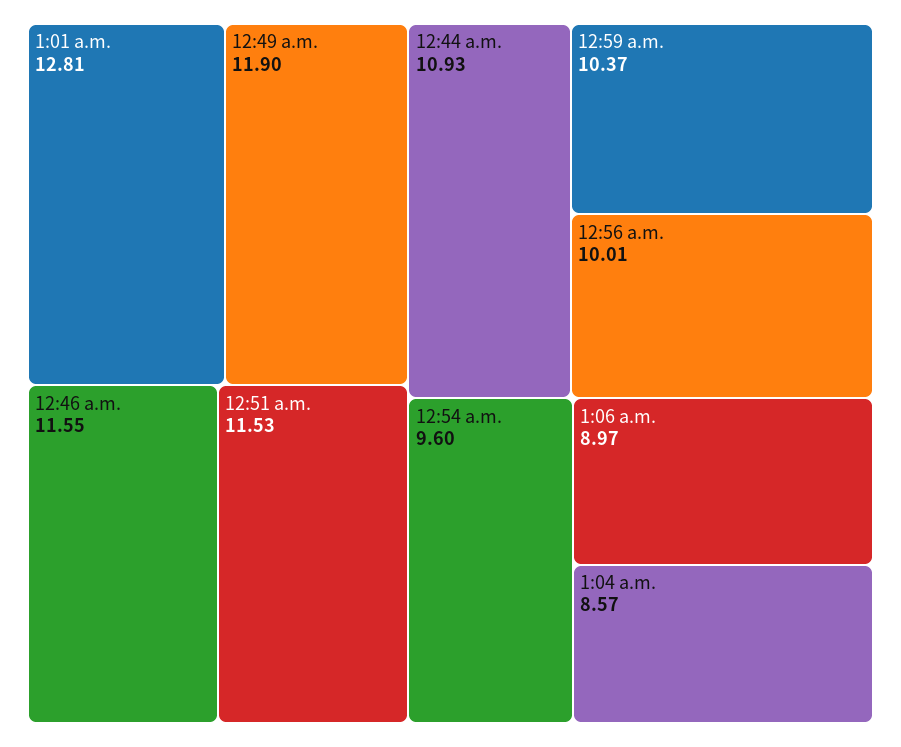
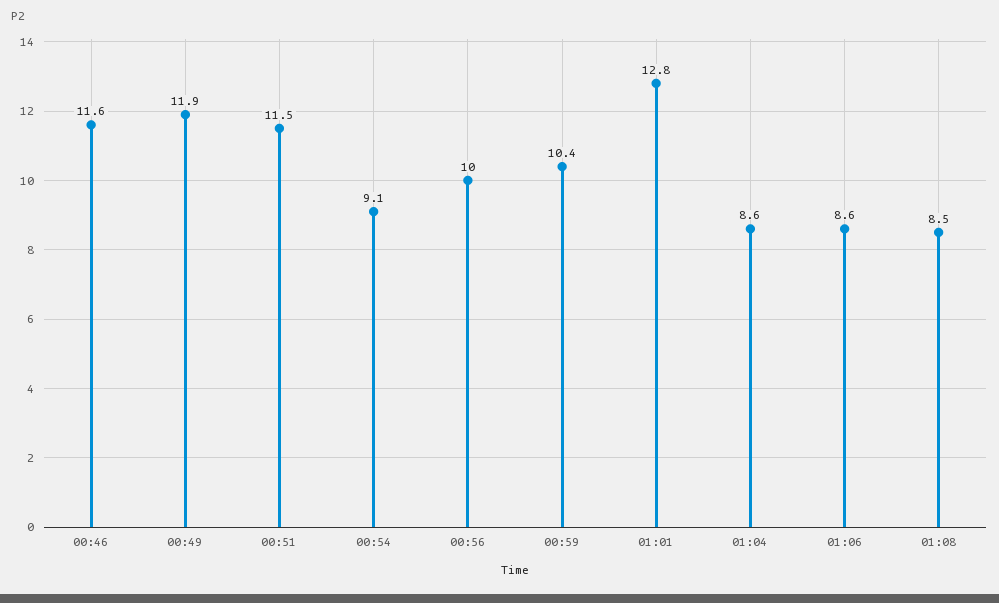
12:44 a.m.: 10.93 -> none
12:54 a.m.: 9.6 -> 9.1
1:06 a.m.: 8.97 -> 8.6
01:08: none -> 8.5

